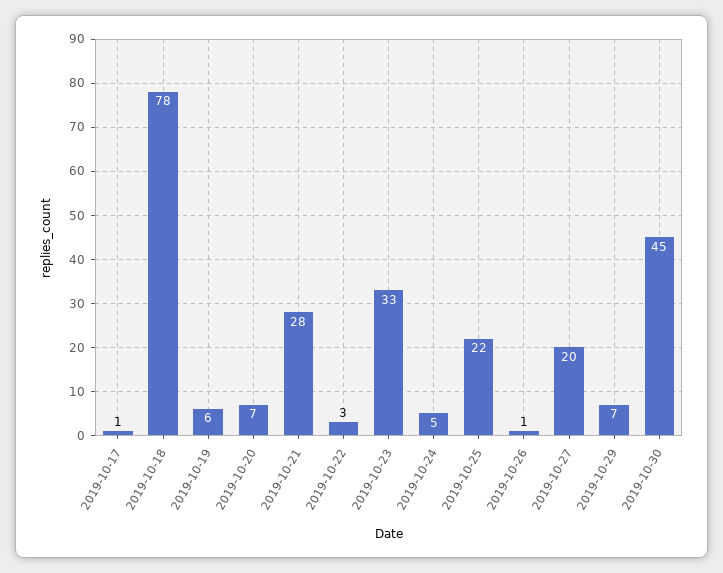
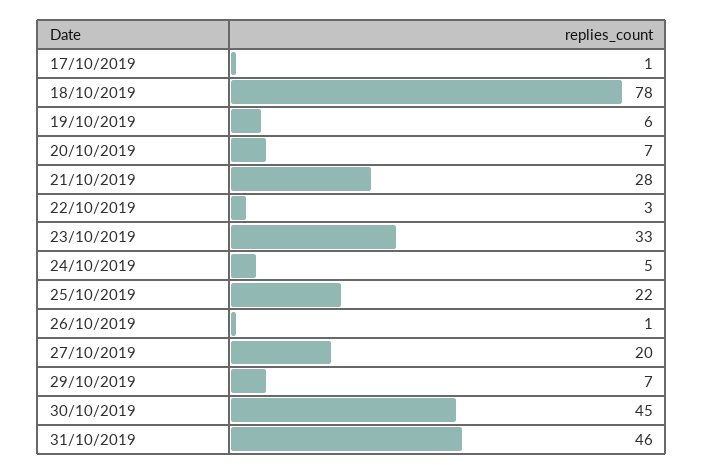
31/10/2019: none -> 46

